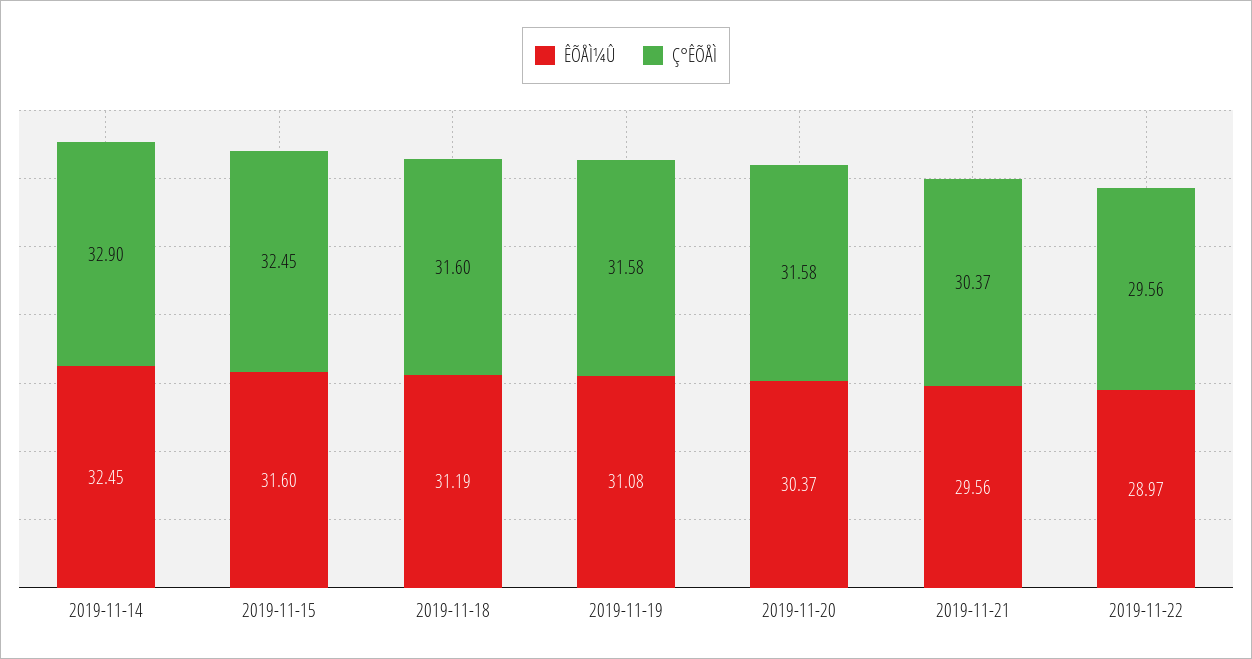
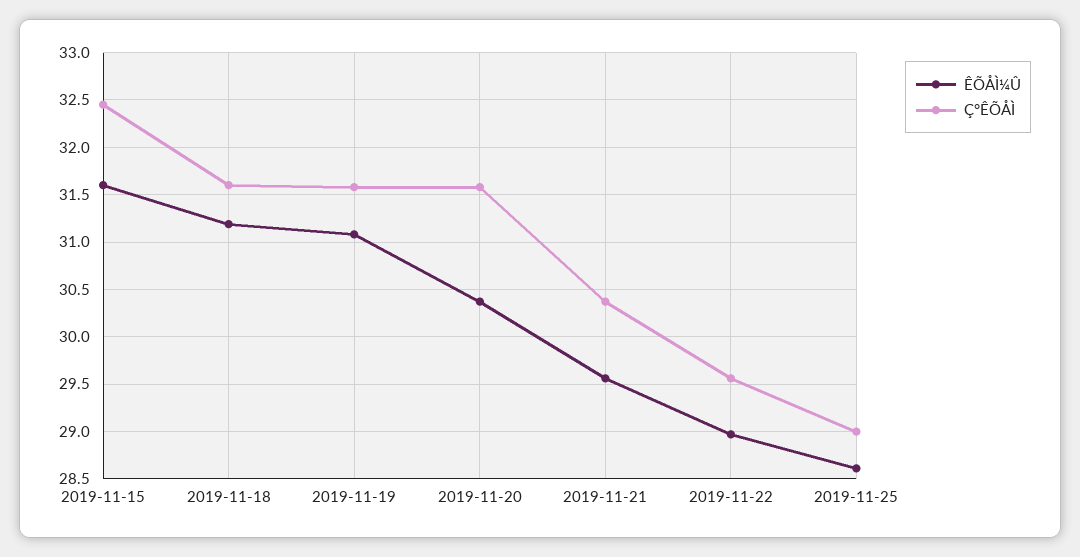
ÊÕÅÌ¼Û, 2019-11-14: 32.45 -> none
Ç°ÊÕÅÌ, 2019-11-14: 32.9 -> none
ÊÕÅÌ¼Û, 2019-11-25: none -> 28.6
Ç°ÊÕÅÌ, 2019-11-25: none -> 29

